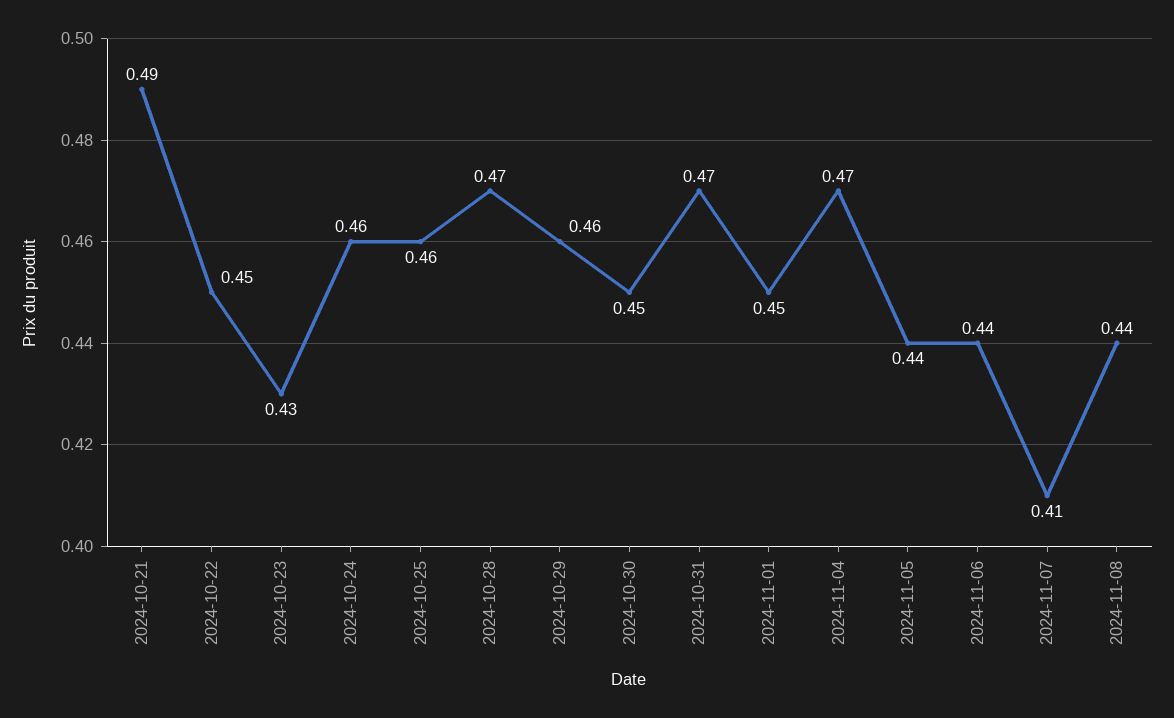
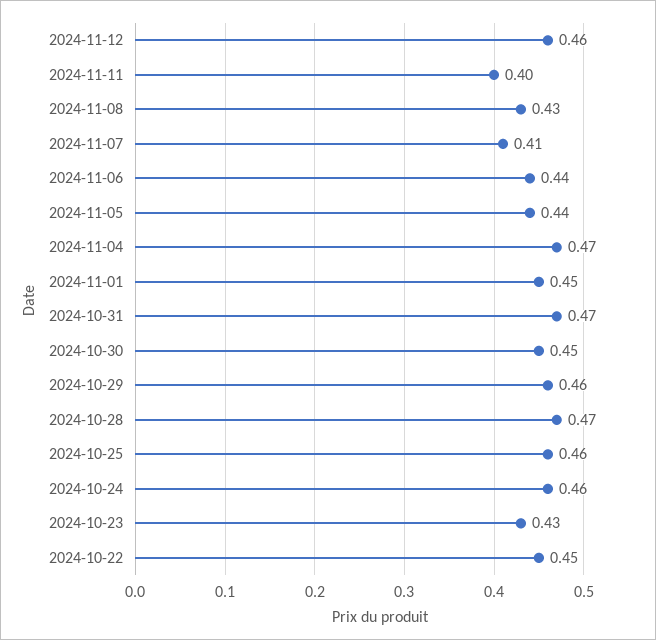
2024-10-21: 0.49 -> none
2024-11-08: 0.44 -> 0.43
2024-11-12: none -> 0.46
2024-11-11: none -> 0.4

